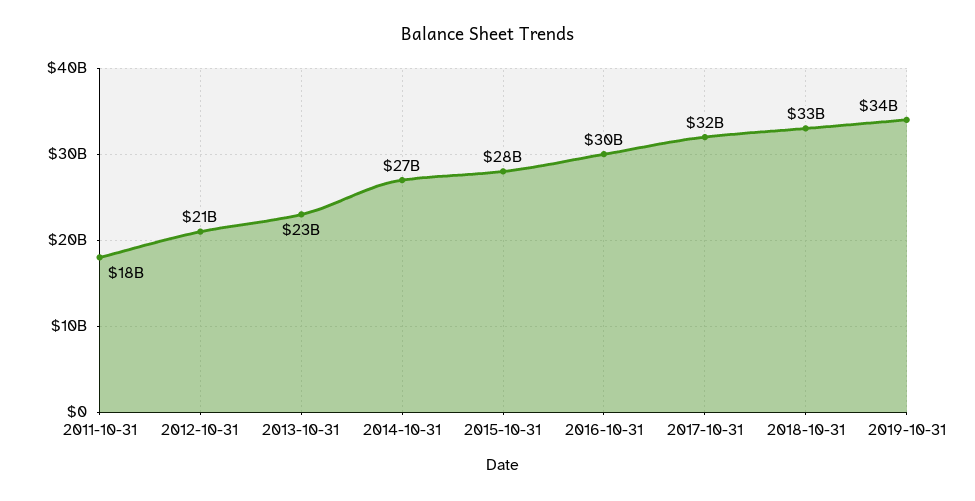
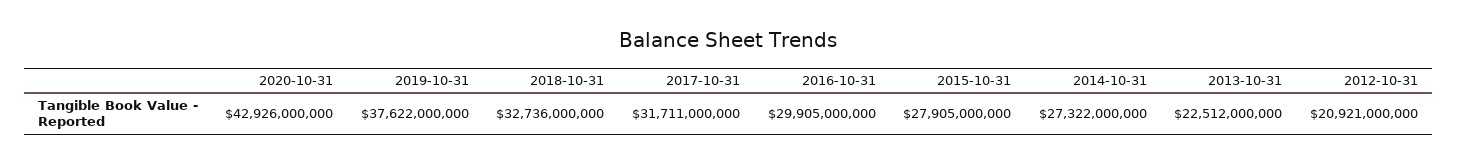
2011-10-31: 18000000000 -> none
2019-10-31: 34000000000 -> 37622000000
2020-10-31: none -> 42926000000

